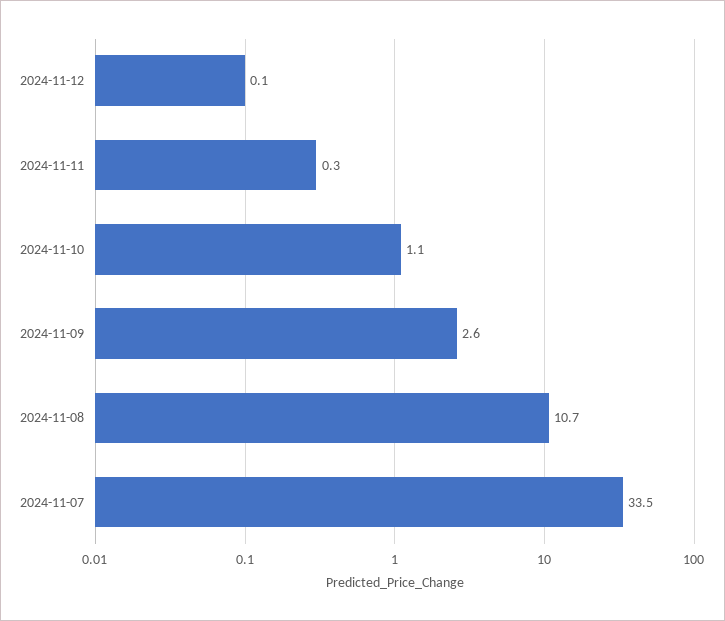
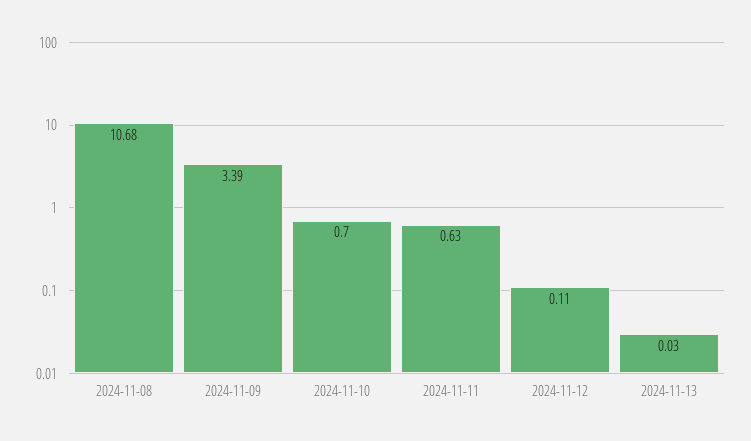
2024-11-11: 0.3 -> 0.63
2024-11-10: 1.1 -> 0.7
2024-11-09: 2.6 -> 3.39
2024-11-07: 33.5 -> none
2024-11-13: none -> 0.03

